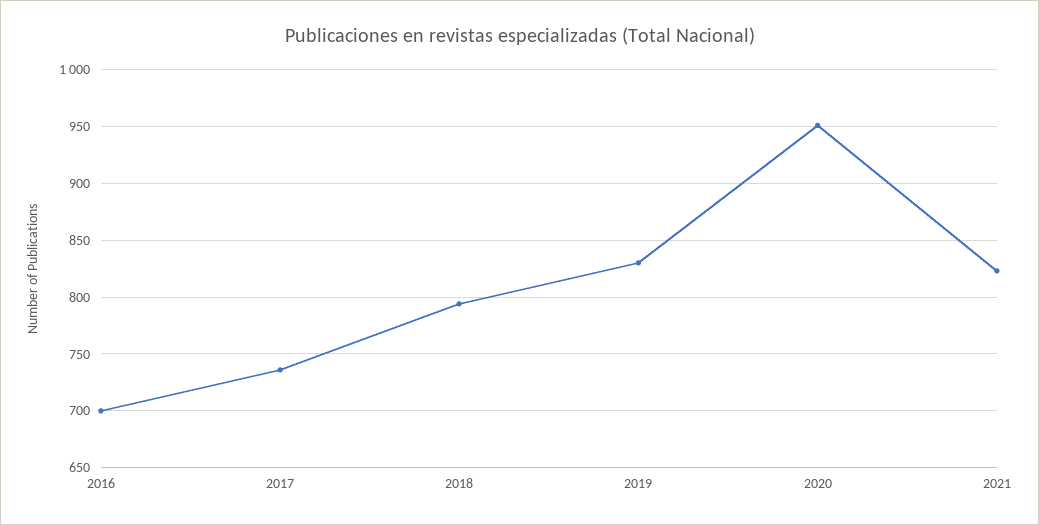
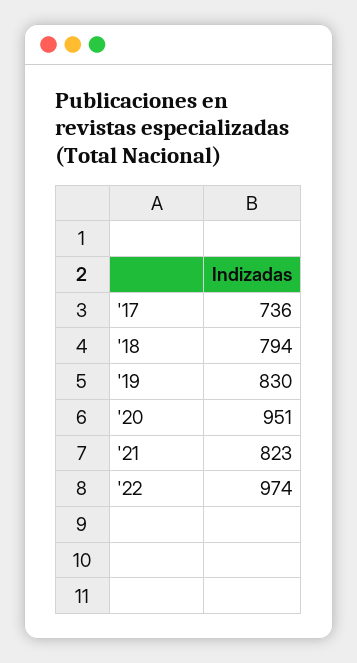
2016: 700 -> none
'22: none -> 974

